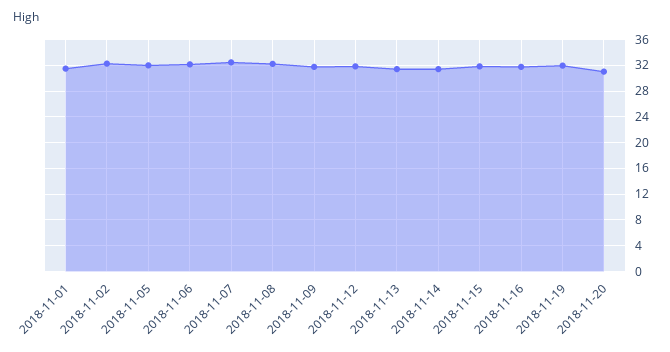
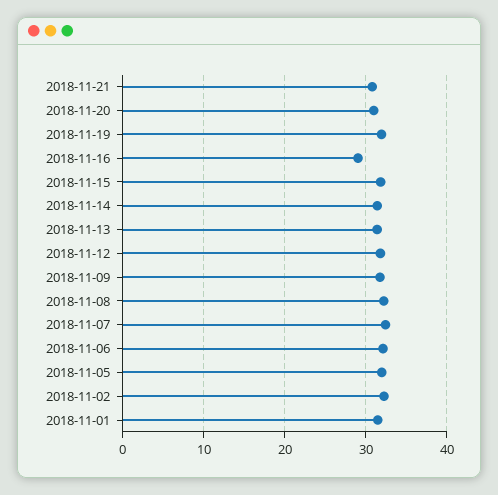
2018-11-16: 32 -> 29
2018-11-21: none -> 31

